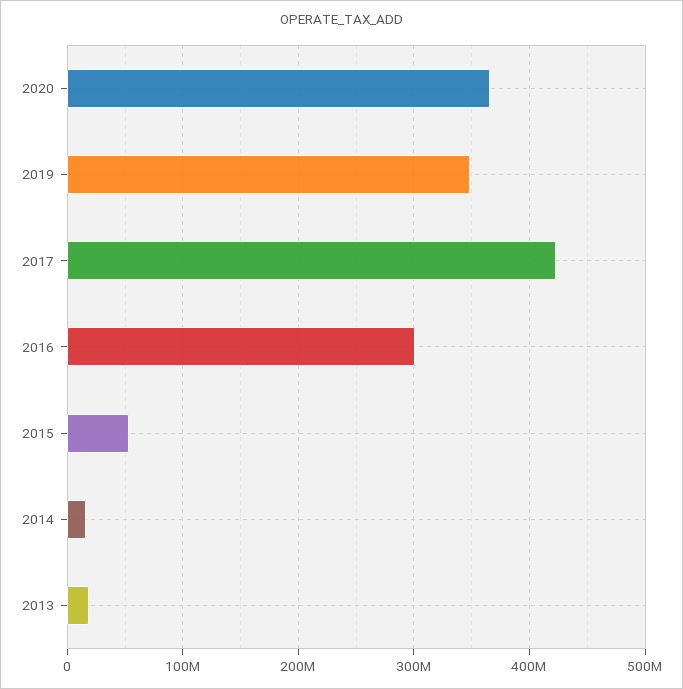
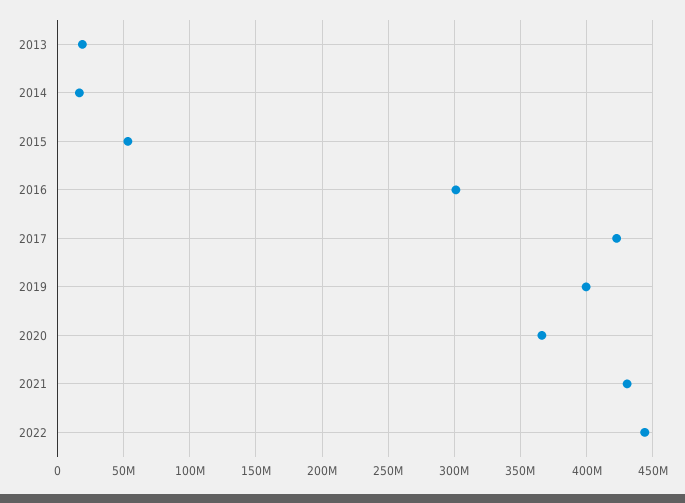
2019: 350000000 -> 400000000
2021: none -> 430000000
2022: none -> 445000000

